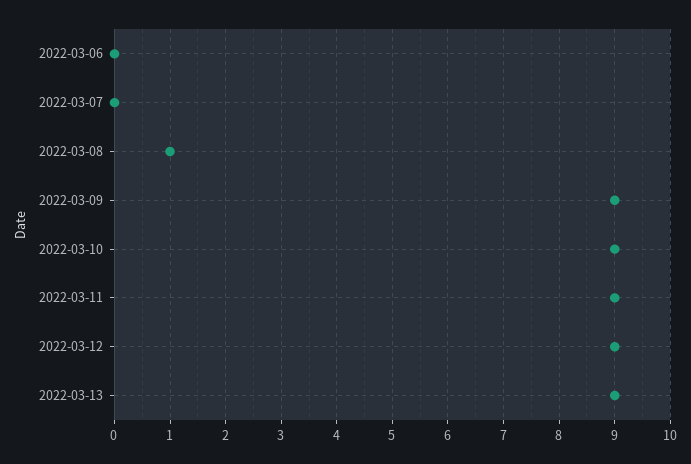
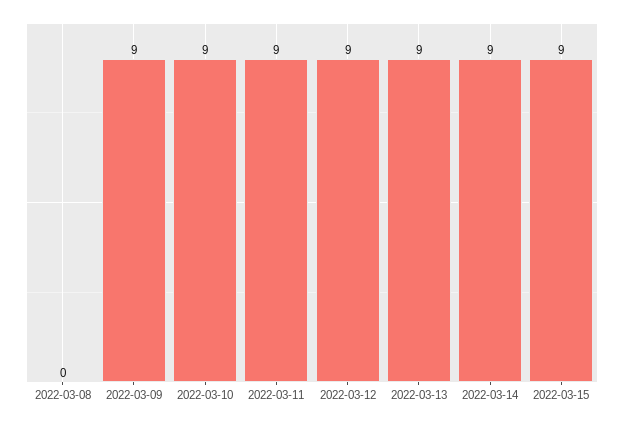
2022-03-06: 0 -> none
2022-03-07: 0 -> none
2022-03-08: 1 -> 0
2022-03-14: none -> 9
2022-03-15: none -> 9

